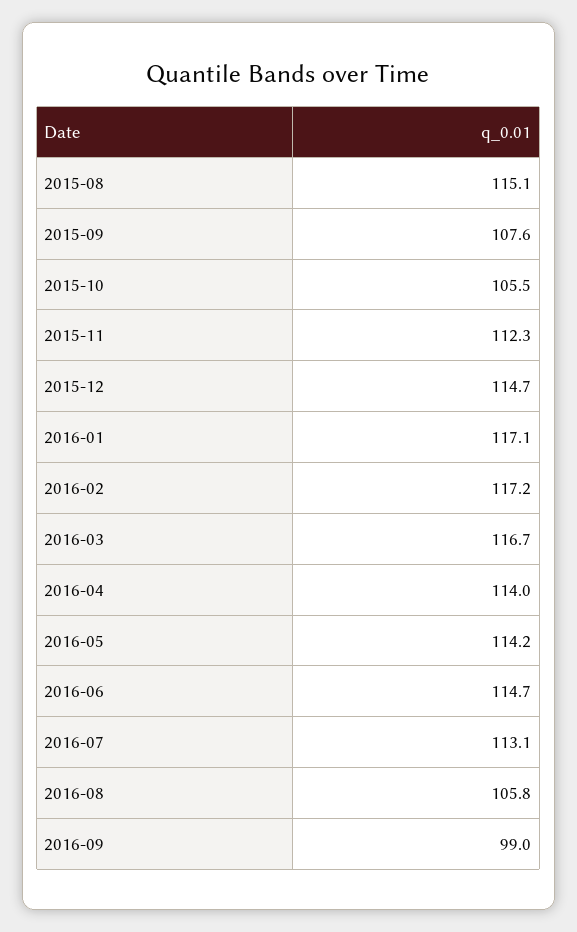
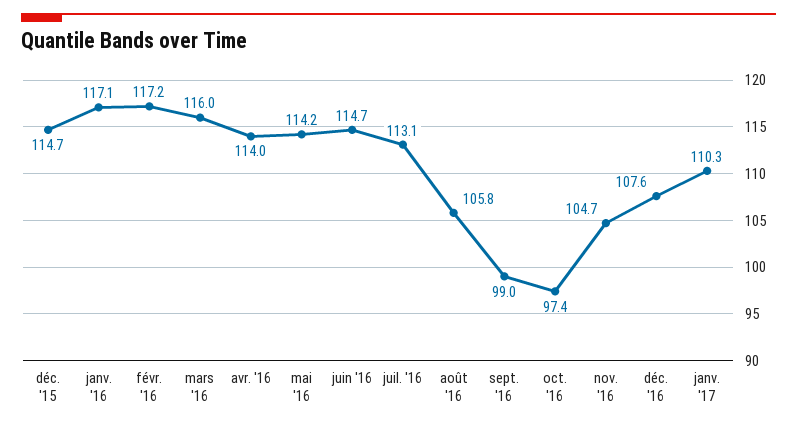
2015-08: 115.1 -> none
2015-09: 107.6 -> none
2015-10: 105.5 -> none
2015-11: 112.3 -> none
2016-03: 116.7 -> 116
oct. '16: none -> 97.4
nov. '16: none -> 104.7
déc. '16: none -> 107.6
janv. '17: none -> 110.3

